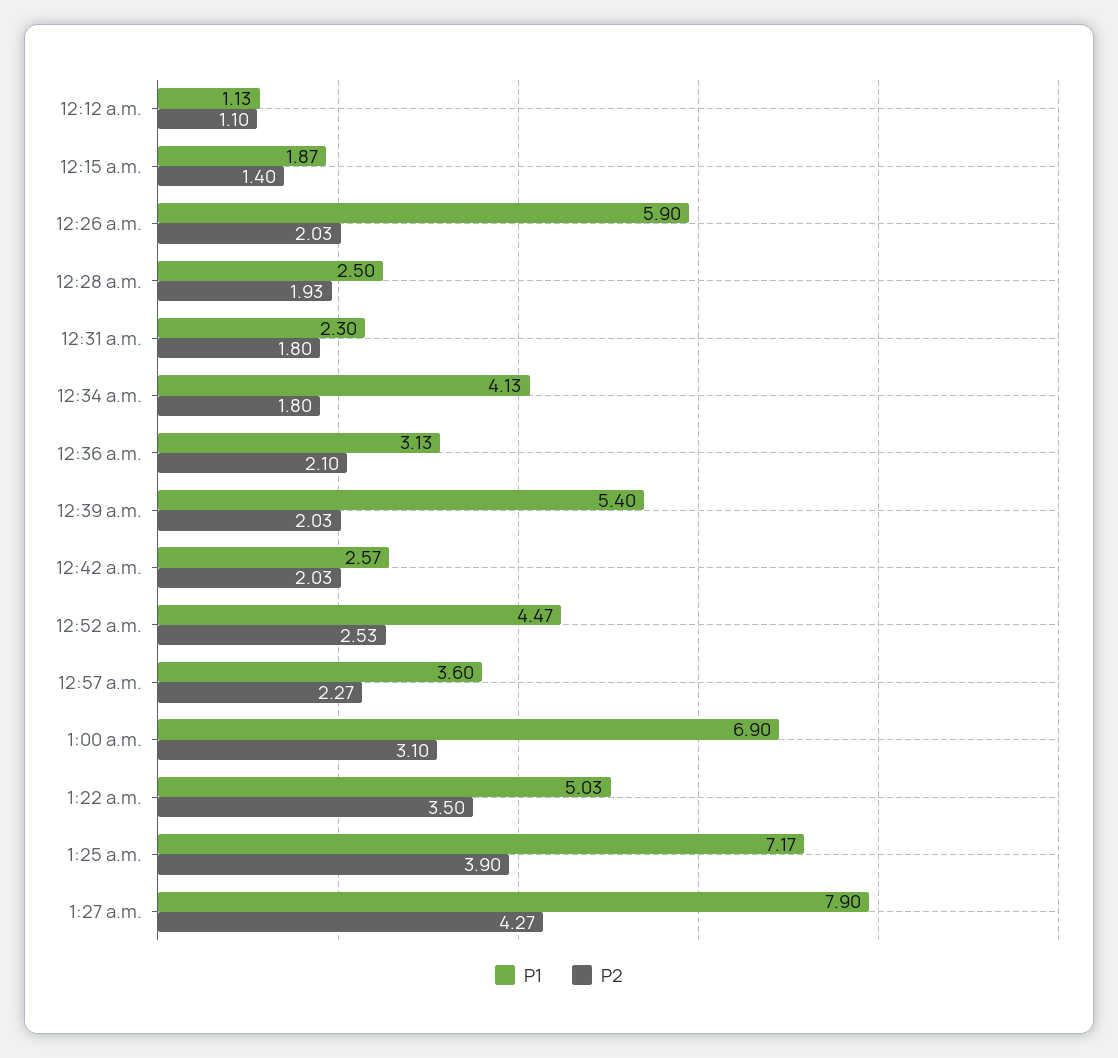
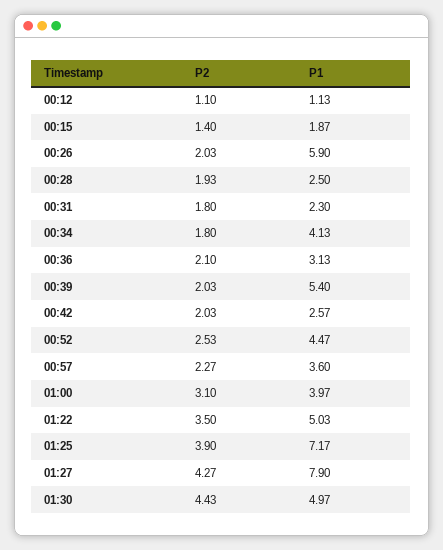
P1, 1:00 a.m.: 6.9 -> 3.97
P2, 01:30: none -> 4.43
P1, 01:30: none -> 4.97

